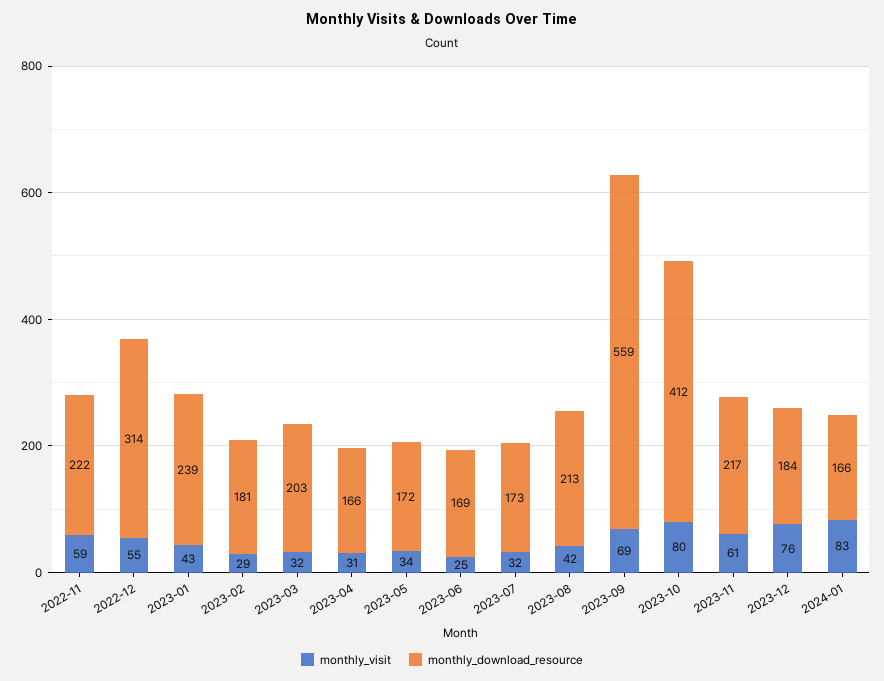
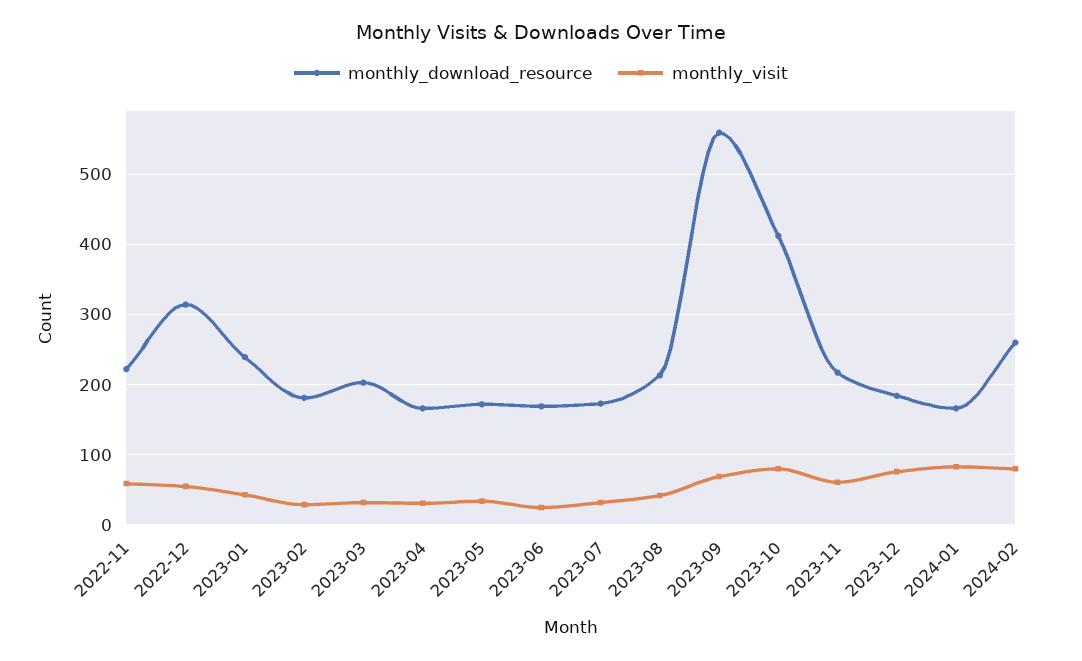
monthly_download_resource, 2024-02: none -> 260
monthly_visit, 2024-02: none -> 80

